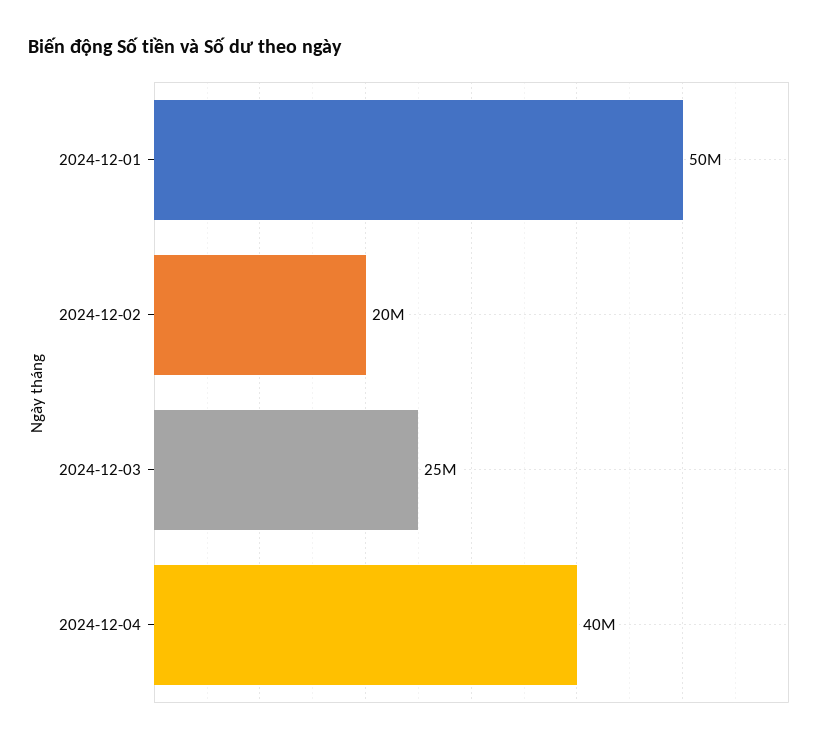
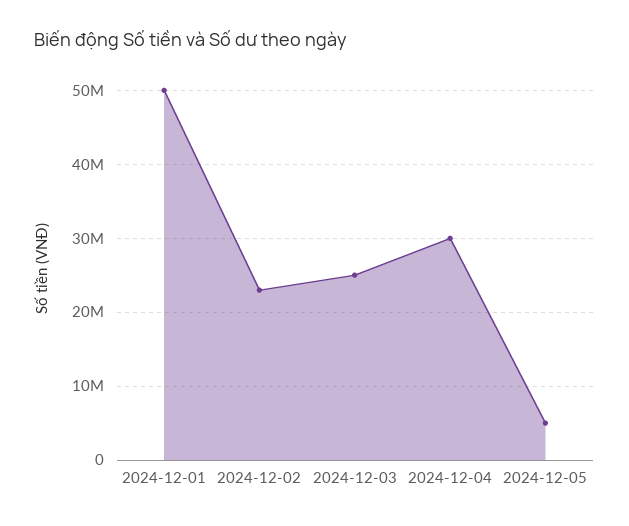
2024-12-02: 20000000 -> 23000000
2024-12-04: 40000000 -> 30000000
2024-12-05: none -> 5000000

